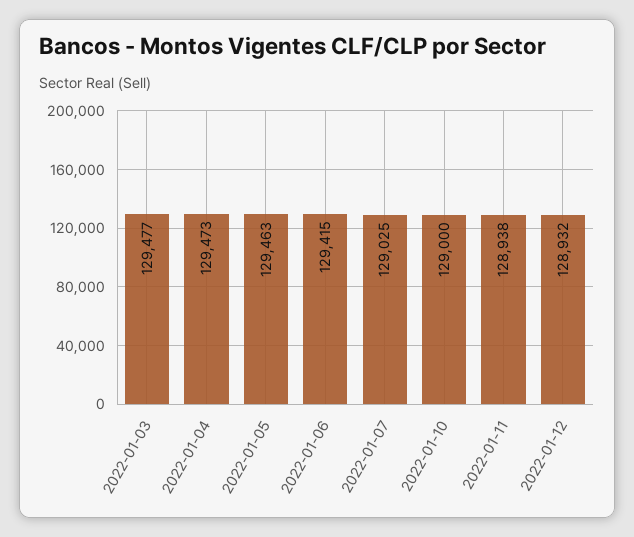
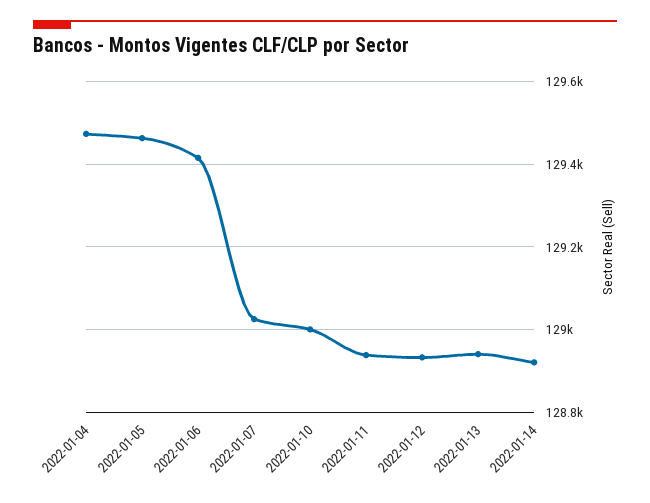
2022-01-03: 129477 -> none
2022-01-13: none -> 128940
2022-01-14: none -> 128920

